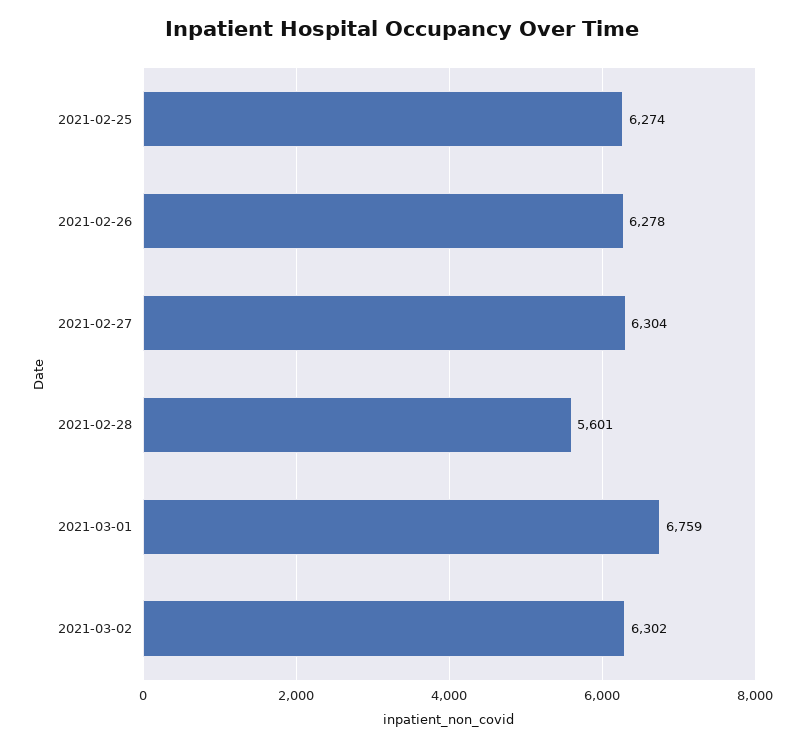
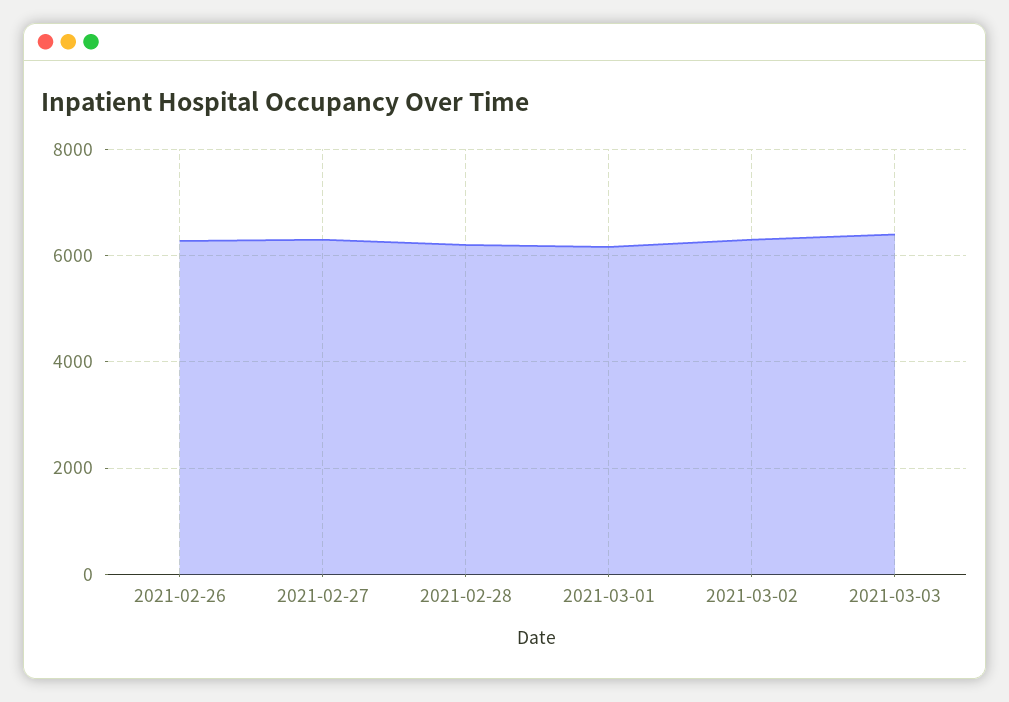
2021-02-25: 6274 -> none
2021-02-28: 5601 -> 6200
2021-03-01: 6759 -> 6200
2021-03-03: none -> 6400

